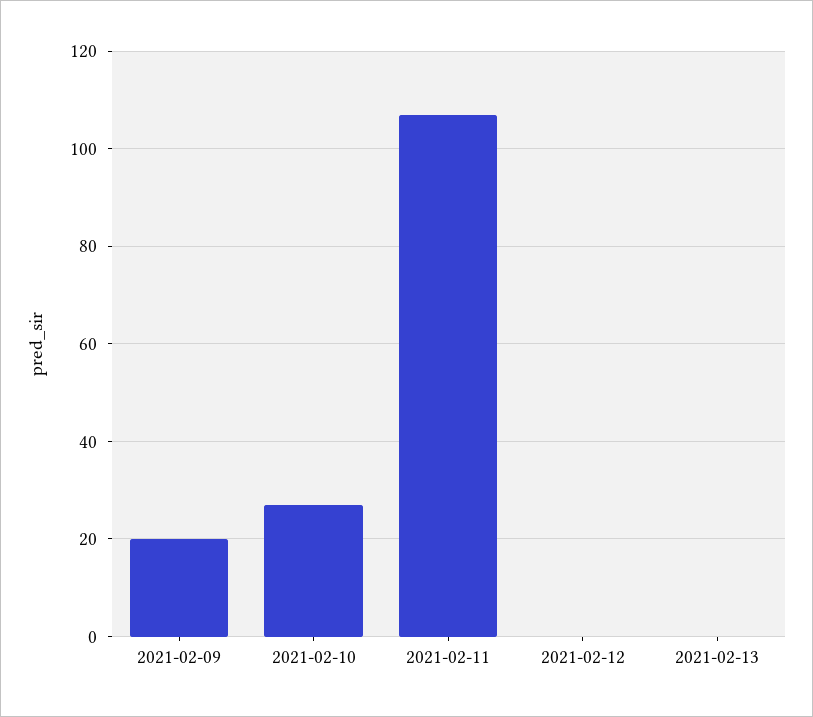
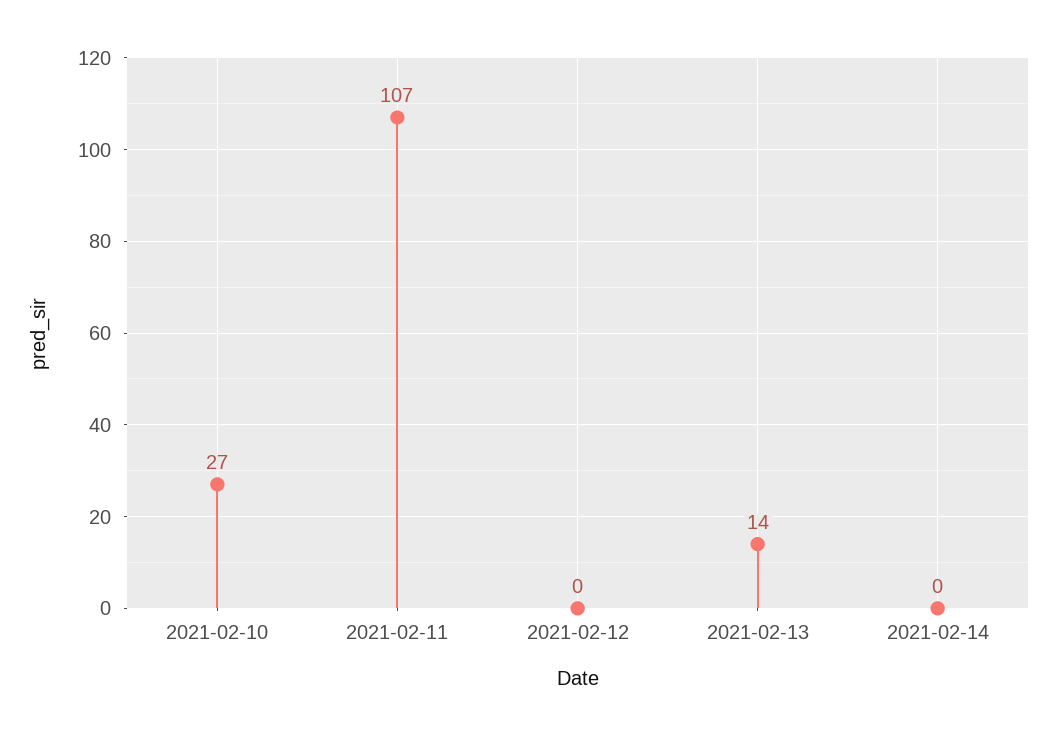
2021-02-09: 20 -> none
2021-02-13: 0 -> 14
2021-02-14: none -> 0

